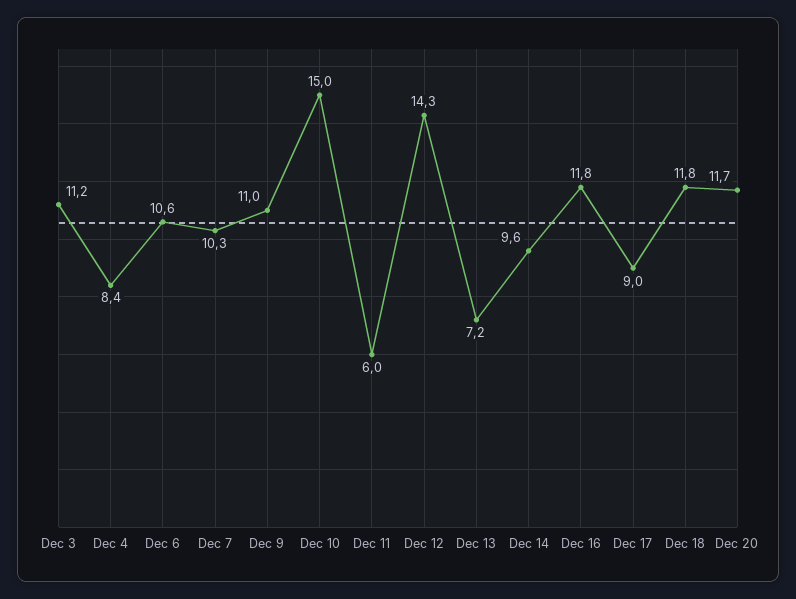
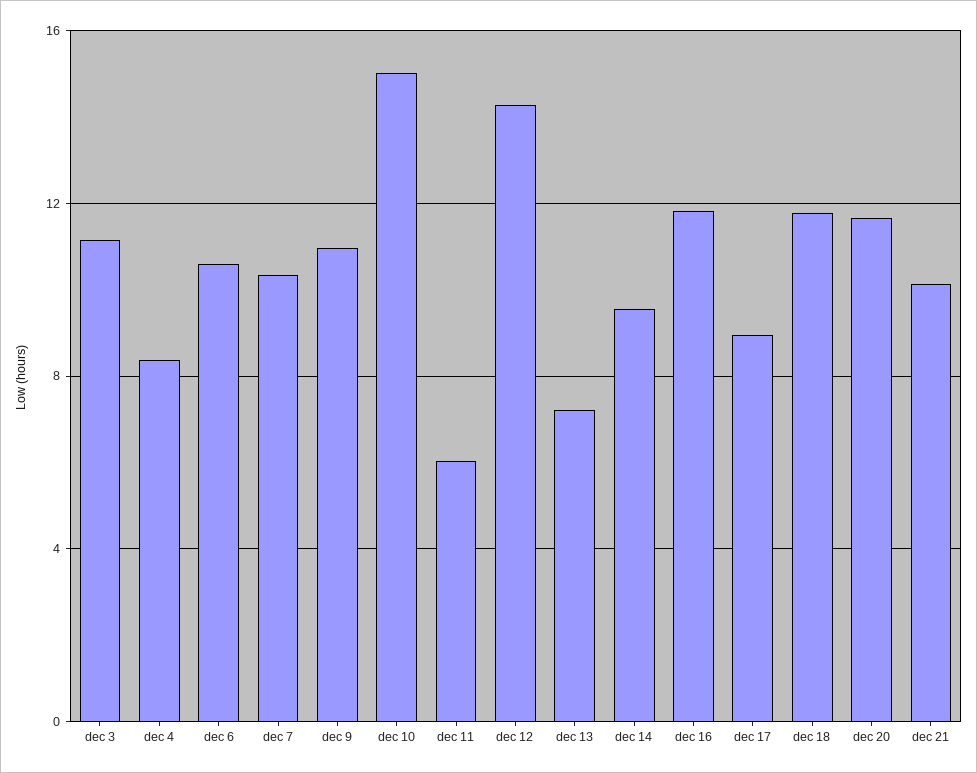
dec 21: none -> 10

